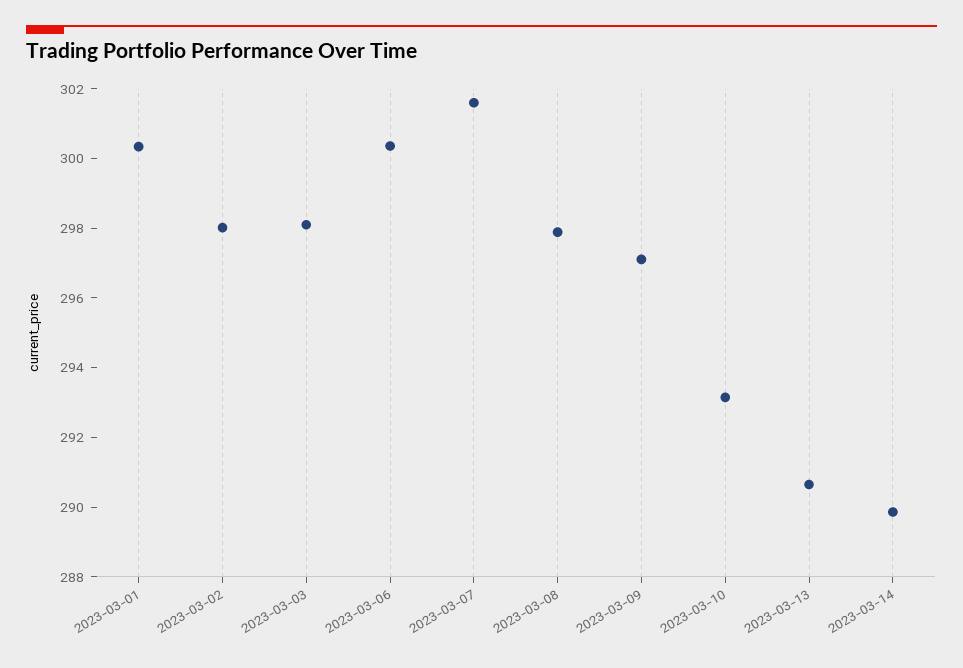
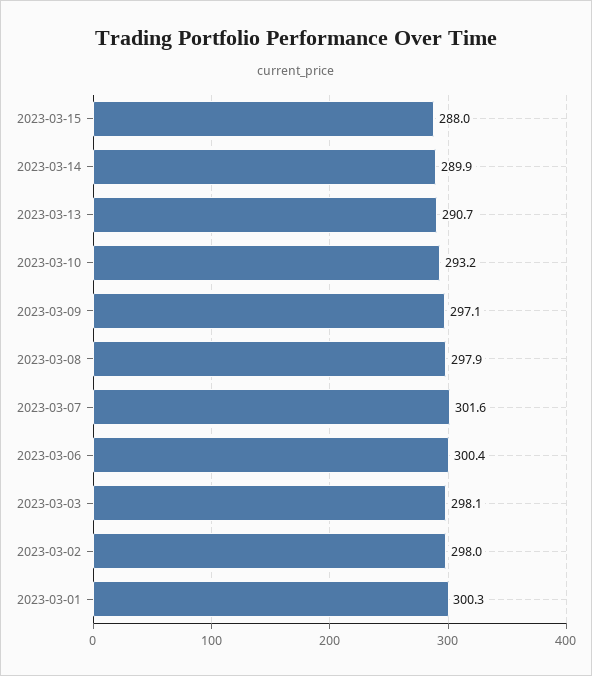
2023-03-15: none -> 288

